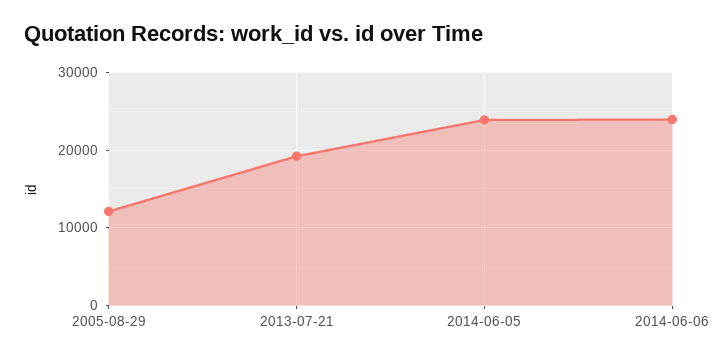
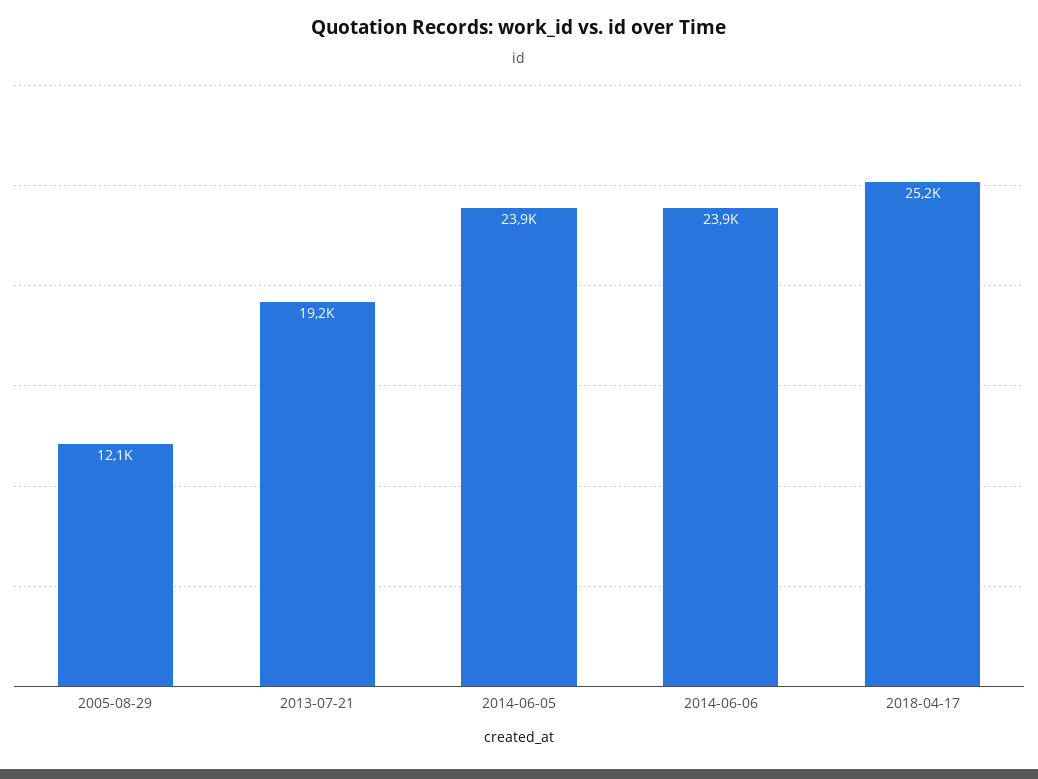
2018-04-17: none -> 25200

